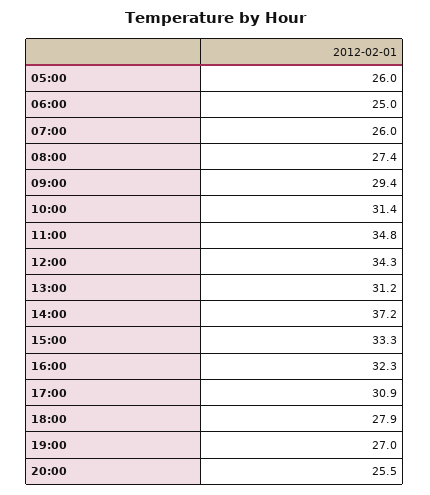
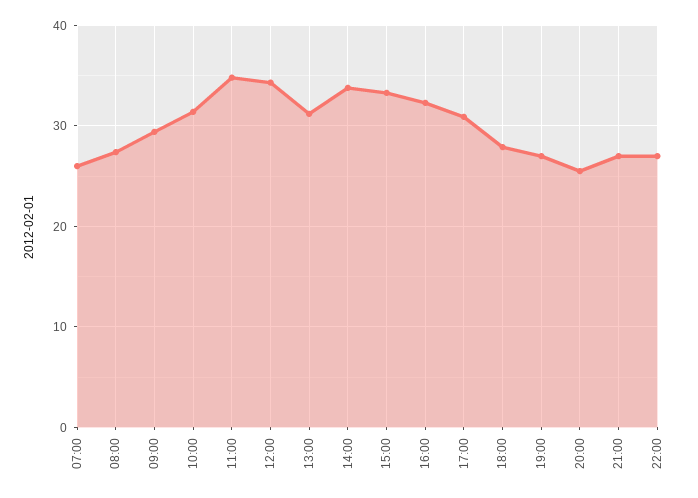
05:00: 26 -> none
06:00: 25 -> none
14:00: 37.2 -> 34
21:00: none -> 27
22:00: none -> 27

